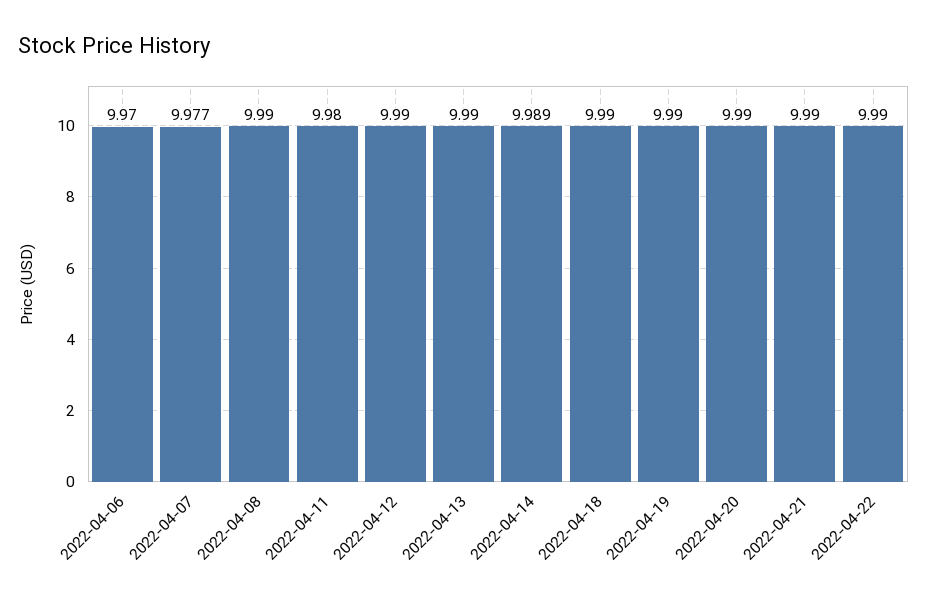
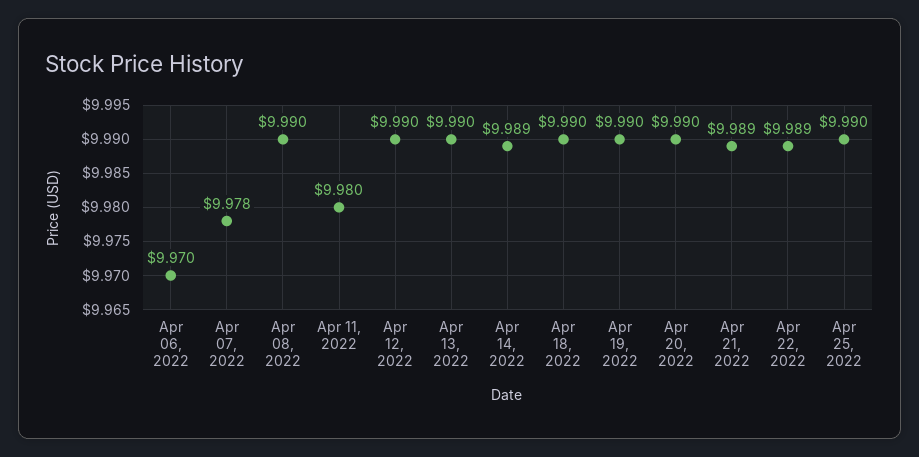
2022-04-07: 9.977 -> 9.978
2022-04-21: 9.99 -> 9.989
2022-04-22: 9.99 -> 9.989
Apr 25, 2022: none -> 9.99

